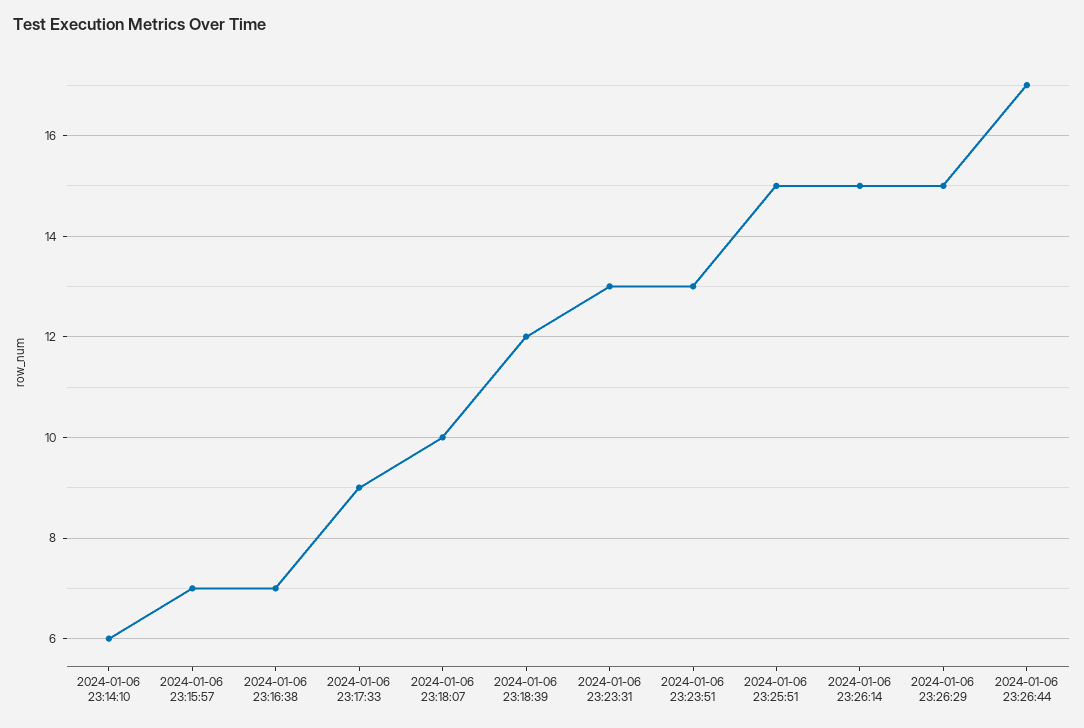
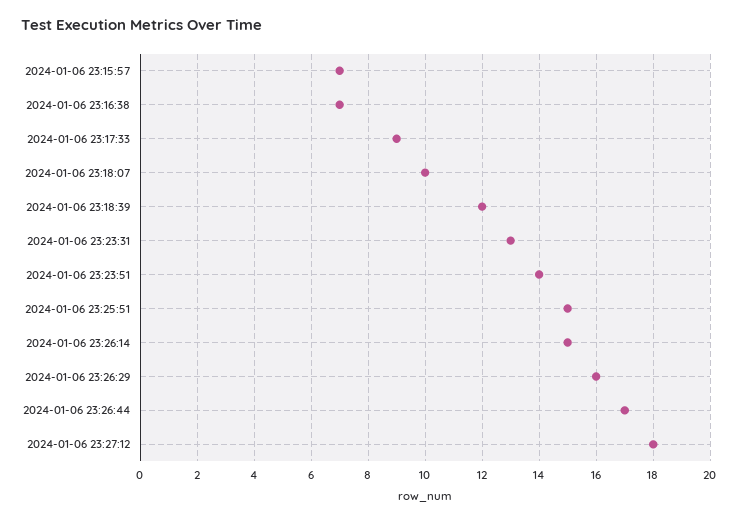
2024-01-06 23:14:10: 6 -> none
2024-01-06 23:23:51: 13 -> 14
2024-01-06 23:26:29: 15 -> 16
2024-01-06 23:27:12: none -> 18

